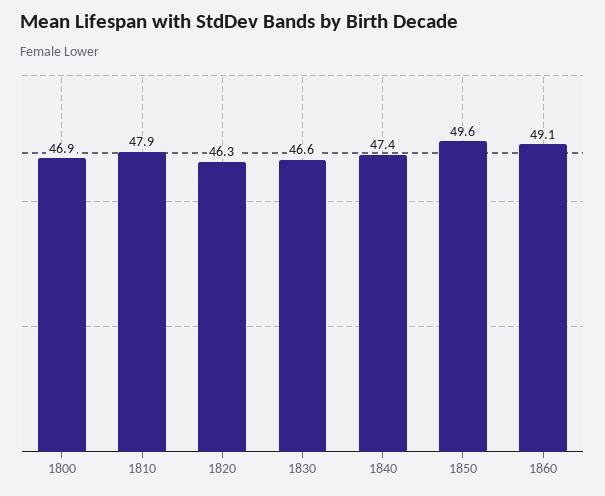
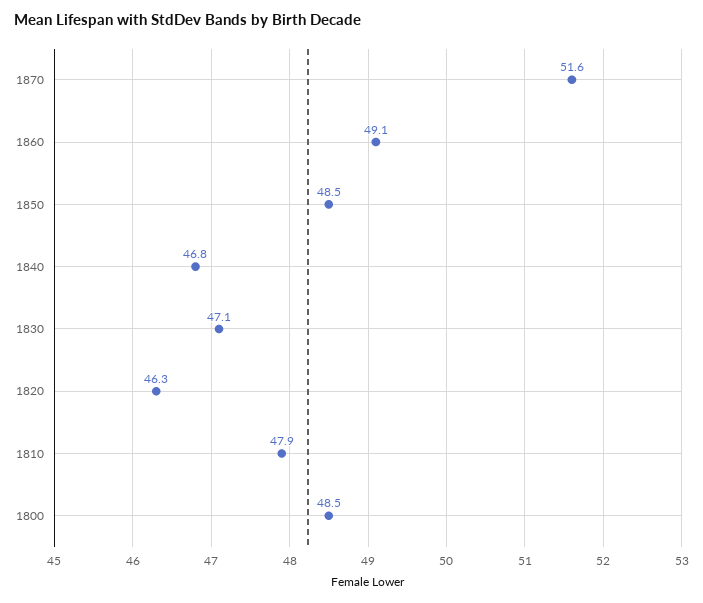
1800: 46.9 -> 48.5
1830: 46.6 -> 47.1
1840: 47.4 -> 46.8
1850: 49.6 -> 48.5
1870: none -> 51.6

